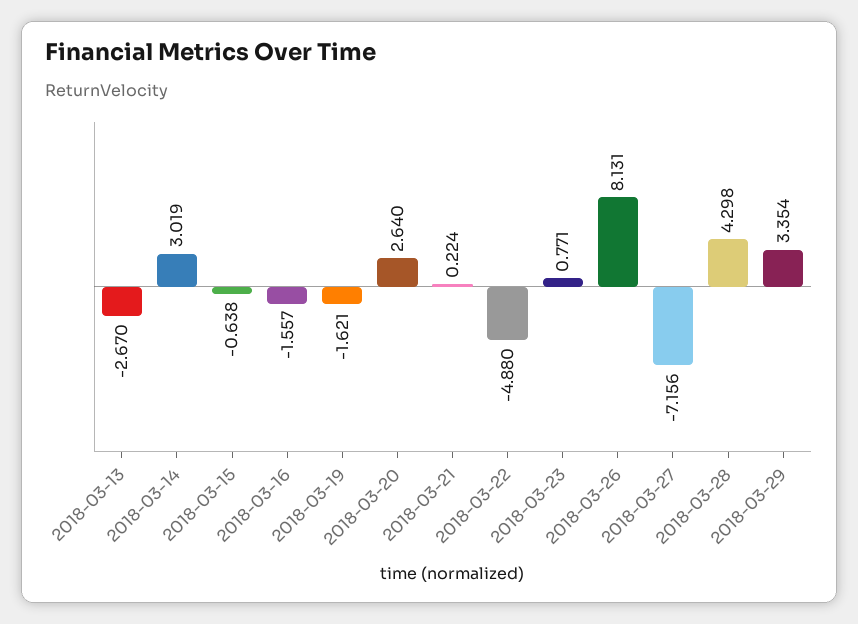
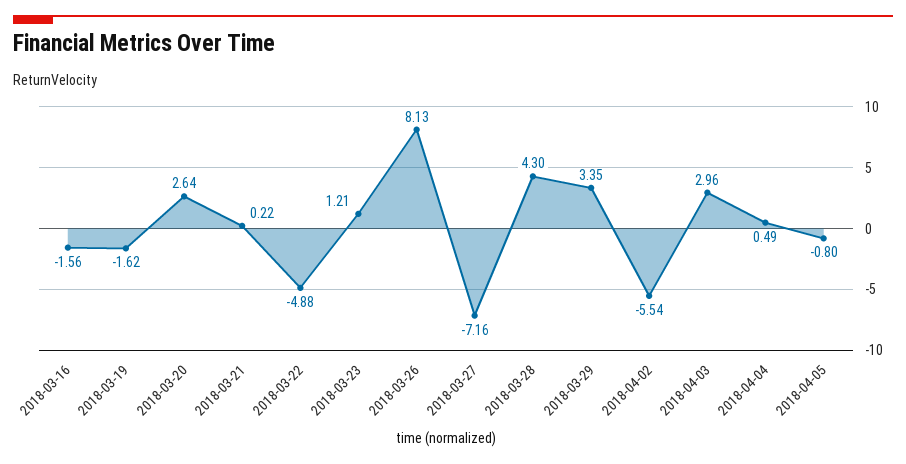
2018-03-13: -2.67 -> none
2018-03-14: 3.019 -> none
2018-03-15: -0.638 -> none
2018-03-23: 0.771 -> 1.21
2018-04-02: none -> -5.54
2018-04-03: none -> 2.96
2018-04-04: none -> 0.49
2018-04-05: none -> -0.8

